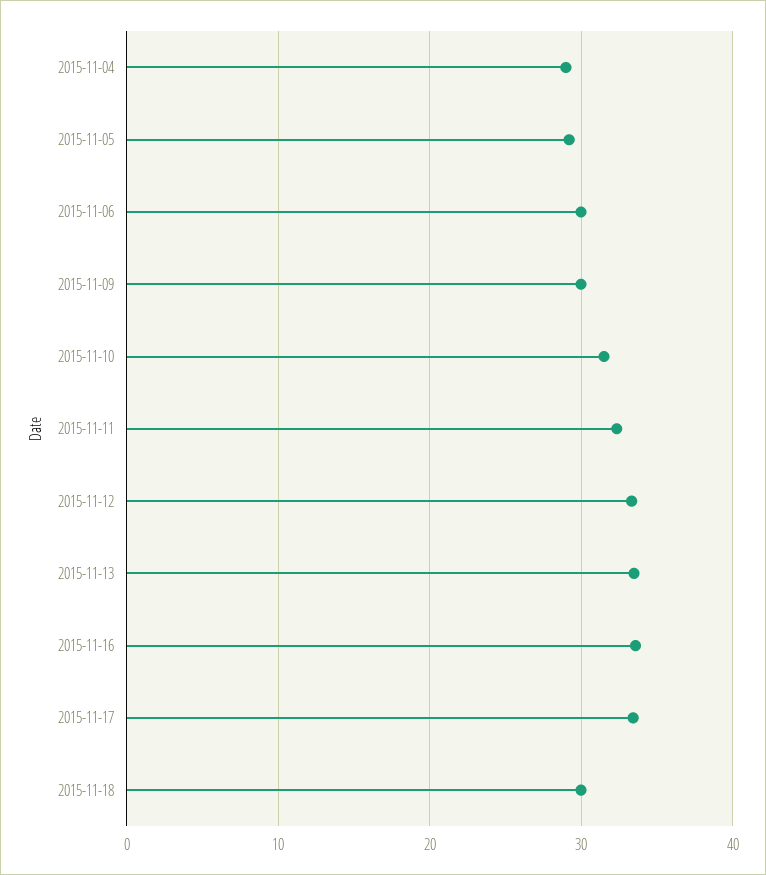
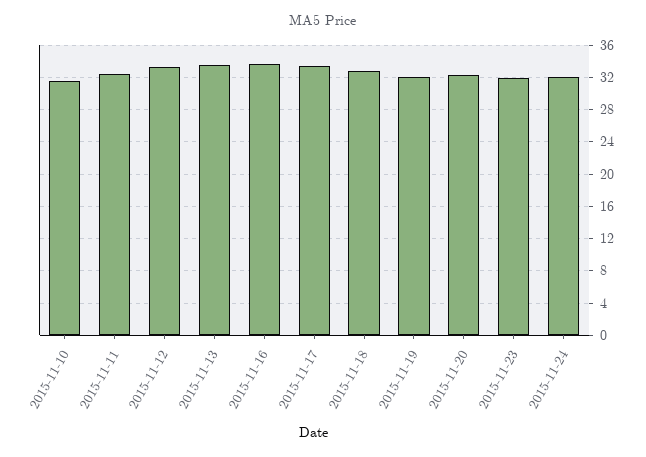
2015-11-04: 29 -> none
2015-11-05: 29 -> none
2015-11-06: 30 -> none
2015-11-09: 30 -> none
2015-11-18: 30 -> 33
2015-11-19: none -> 32
2015-11-20: none -> 32
2015-11-23: none -> 32
2015-11-24: none -> 32

